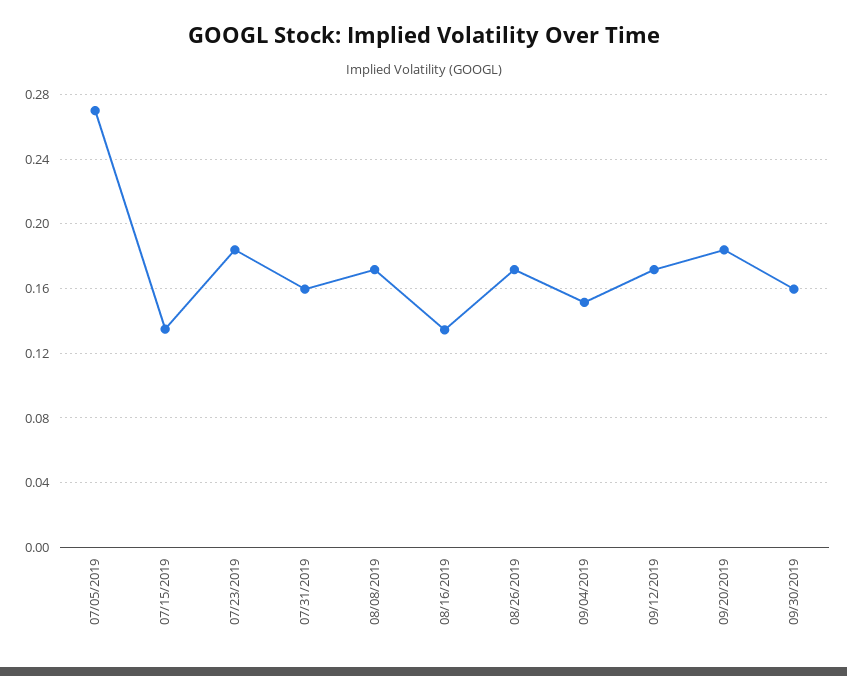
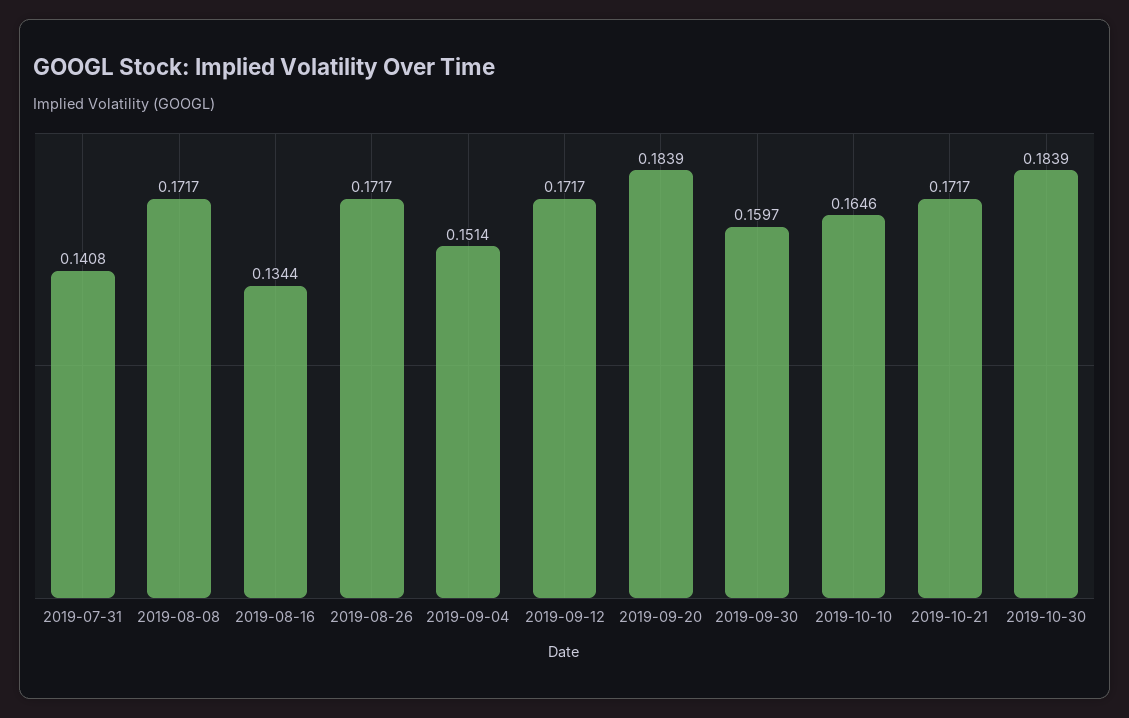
07/05/2019: 0.27 -> none
07/15/2019: 0.135 -> none
07/23/2019: 0.185 -> none
07/31/2019: 0.16 -> 0.1408
2019-10-10: none -> 0.1646
2019-10-21: none -> 0.1717
2019-10-30: none -> 0.1839

